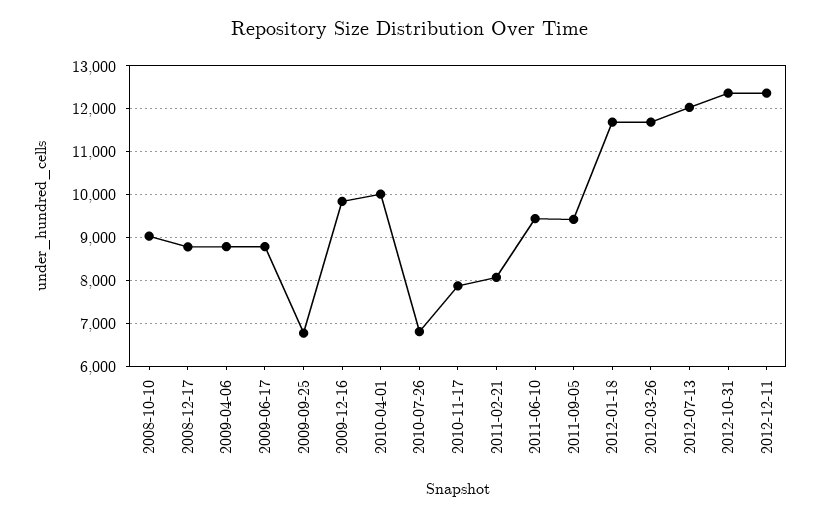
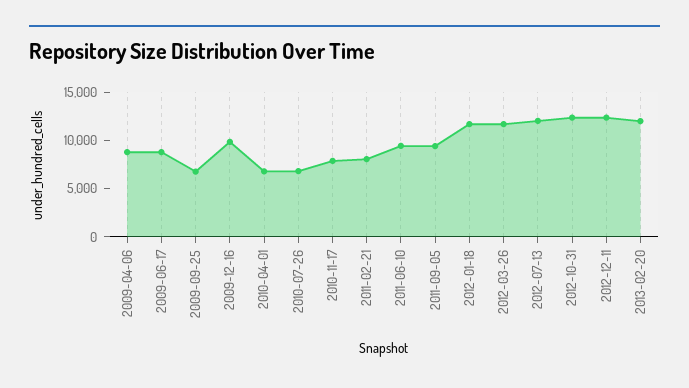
2008-10-10: 9000 -> none
2008-12-17: 8800 -> none
2010-04-01: 10000 -> 7000
2013-02-20: none -> 12000

